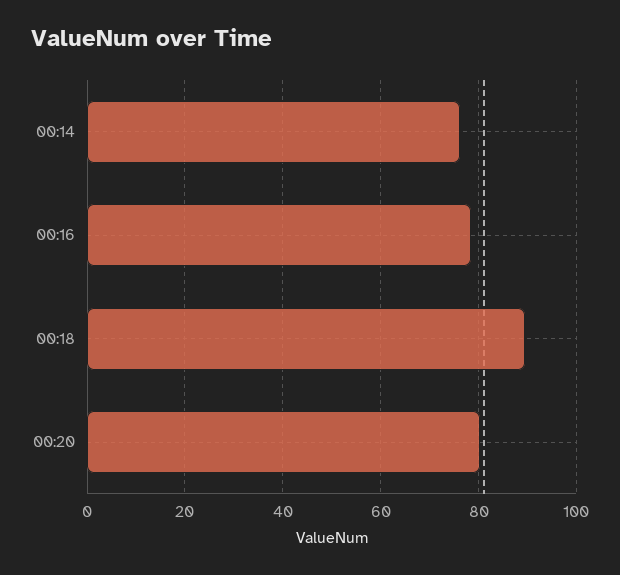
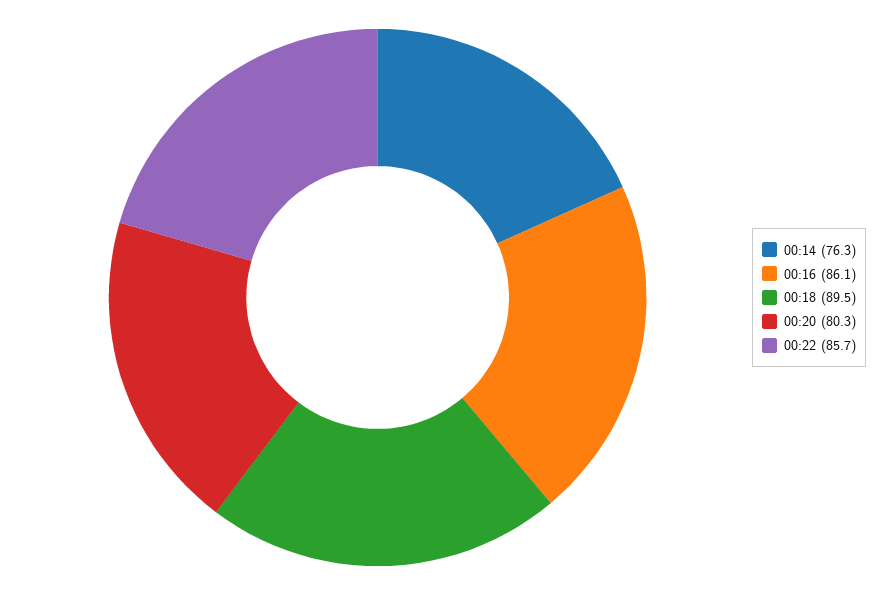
00:16: 78 -> 86.1
00:22: none -> 85.7

